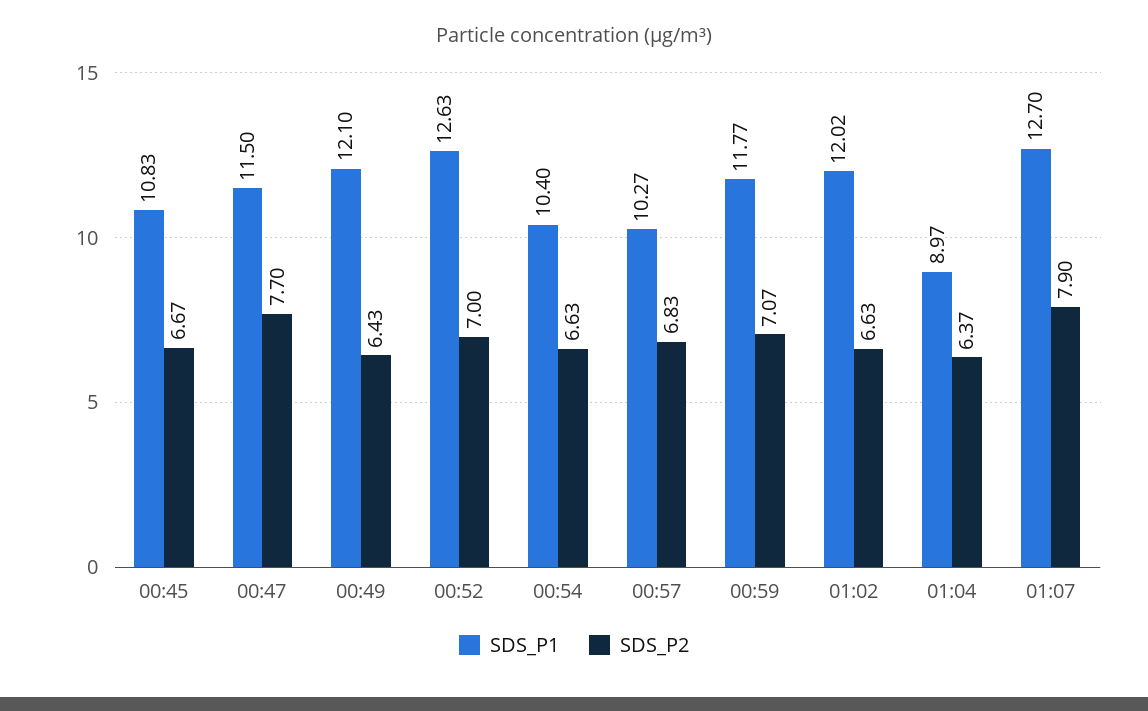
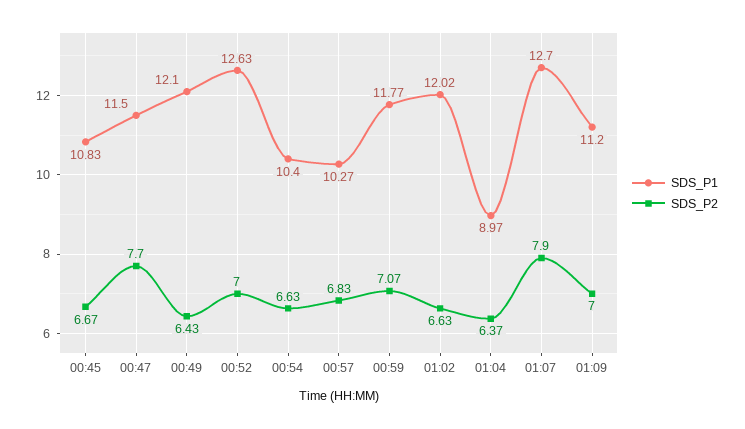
SDS_P1, 01:09: none -> 11.2
SDS_P2, 01:09: none -> 7

